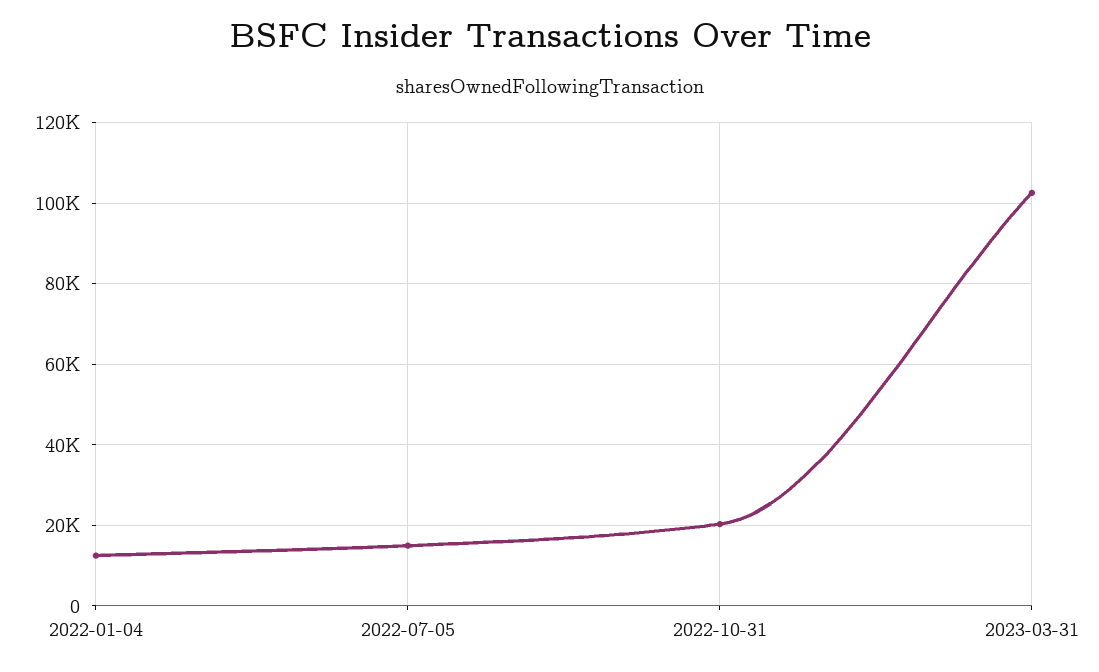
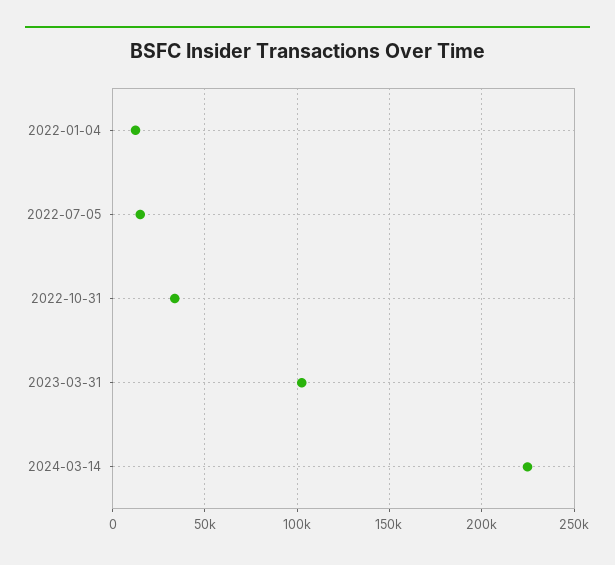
2022-10-31: 20000 -> 35000
2024-03-14: none -> 225000

